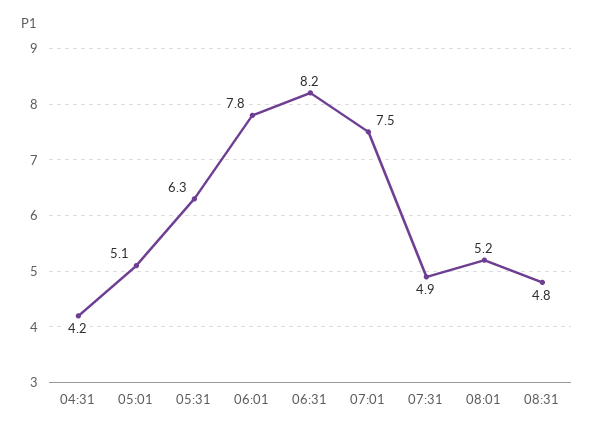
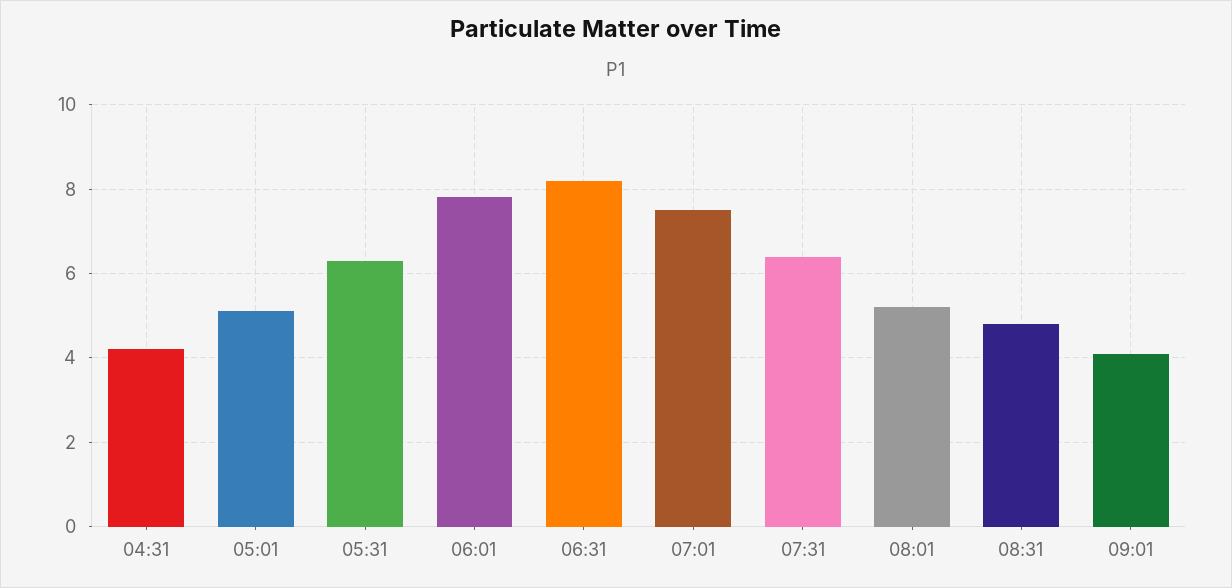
07:31: 4.9 -> 6.5
09:01: none -> 4

